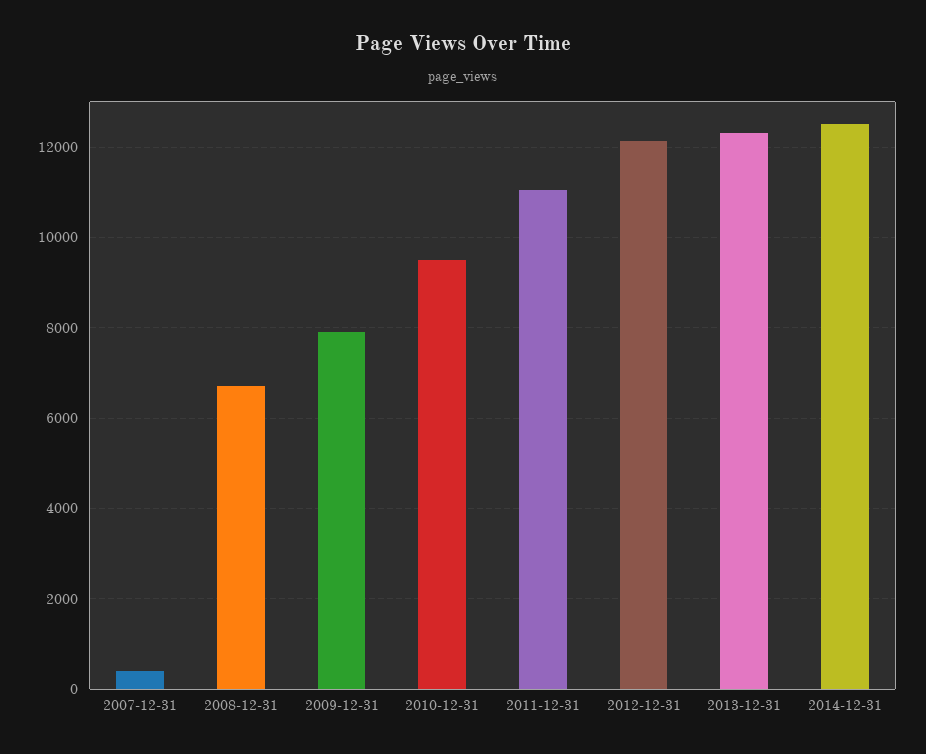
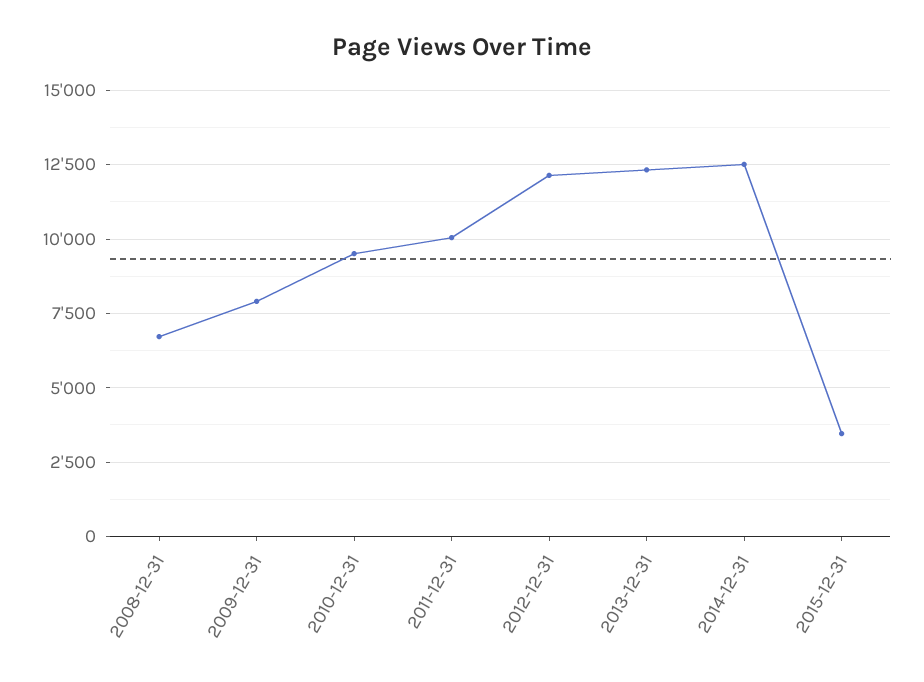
2007-12-31: 400 -> none
2011-12-31: 11000 -> 10000
2015-12-31: none -> 3500

